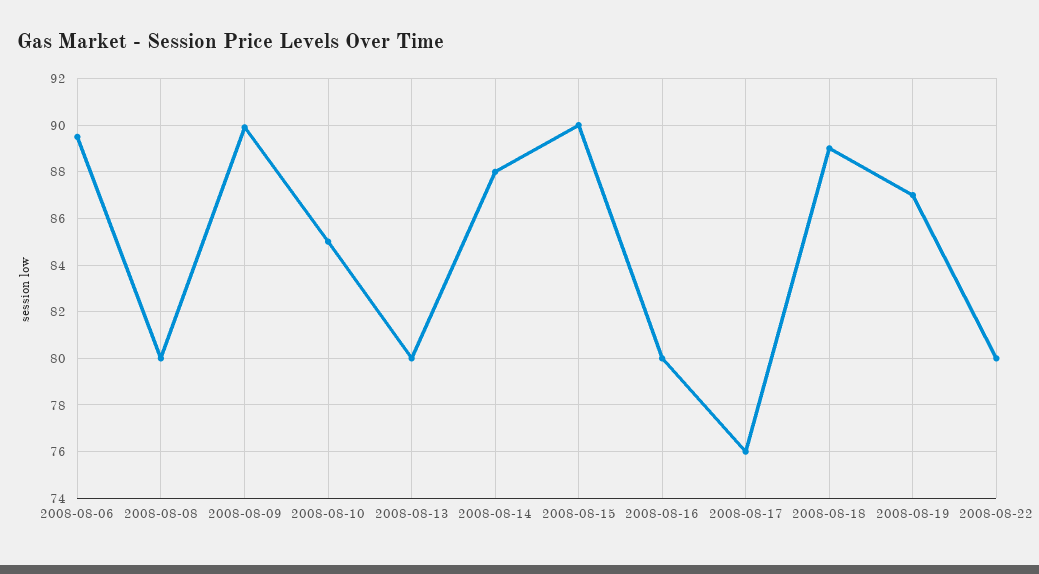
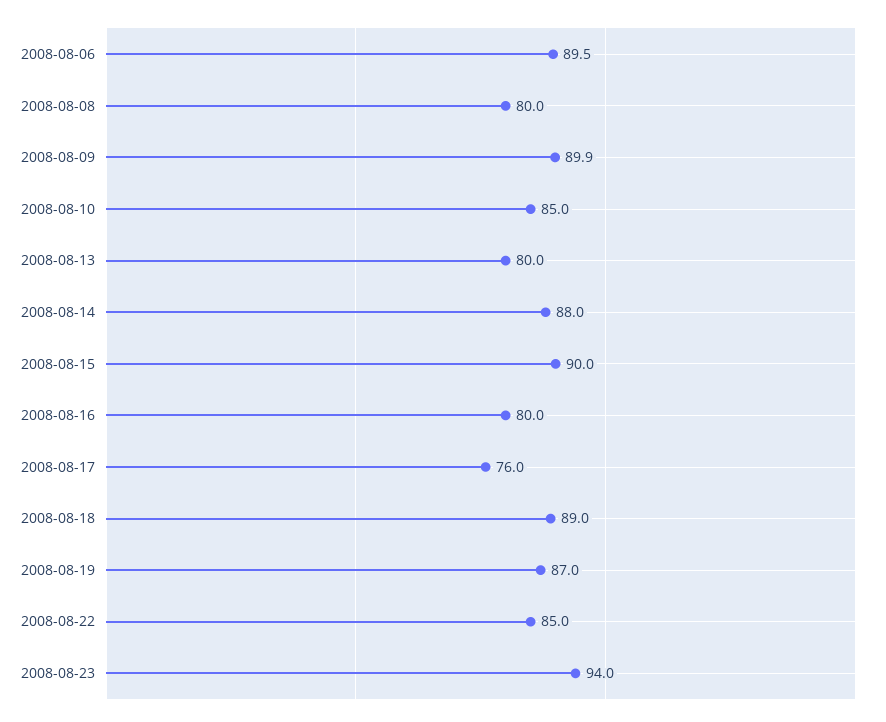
2008-08-22: 80 -> 85
2008-08-23: none -> 94

